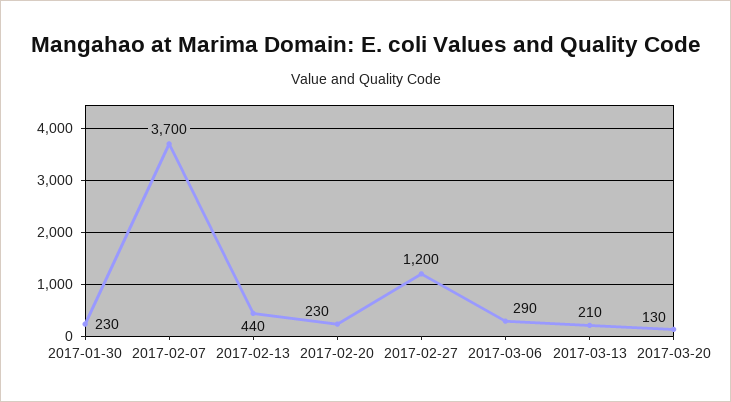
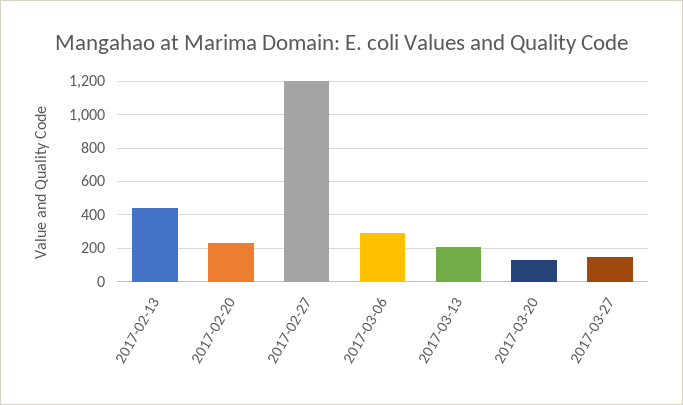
2017-01-30: 230 -> none
2017-02-07: 3700 -> none
2017-03-27: none -> 150

